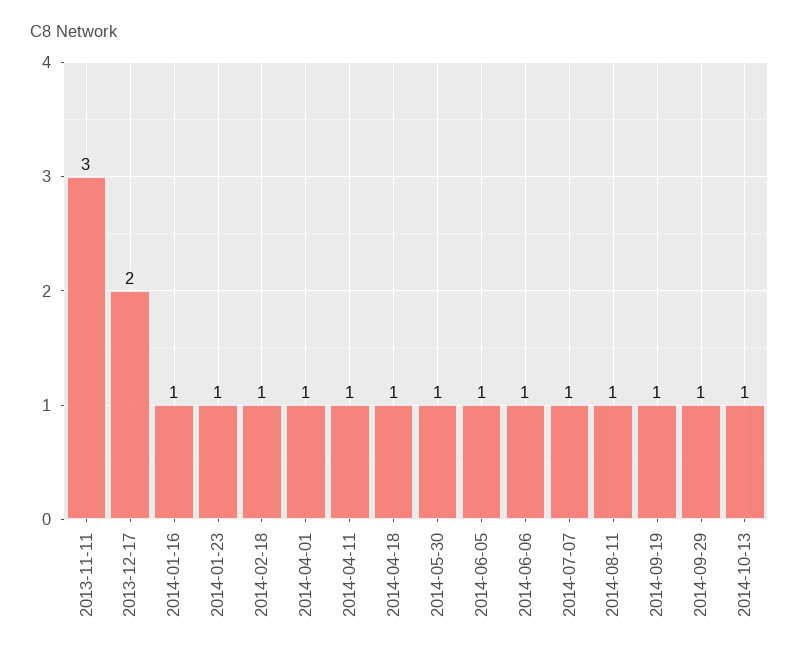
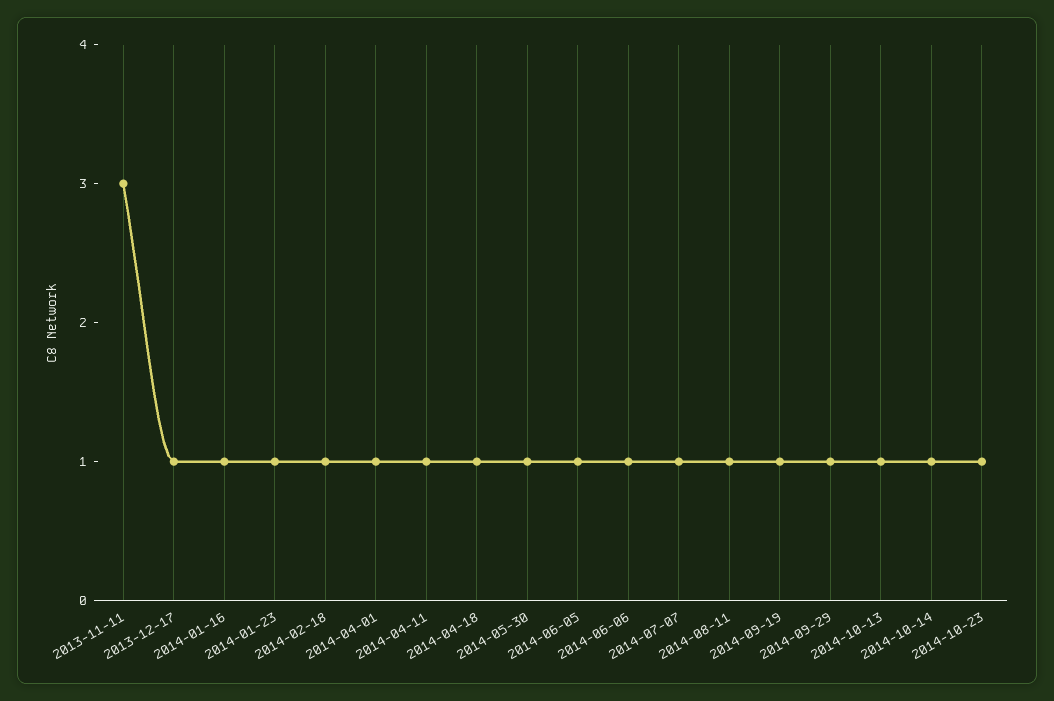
2013-12-17: 2 -> 1
2014-10-14: none -> 1
2014-10-23: none -> 1

